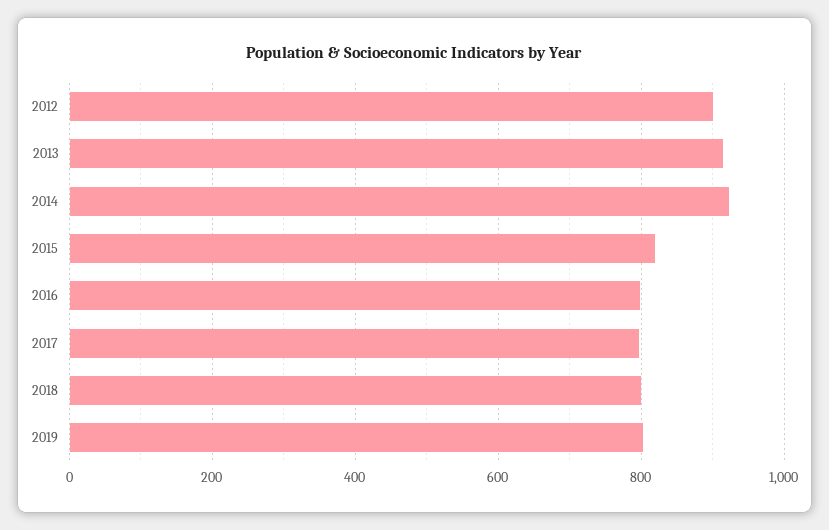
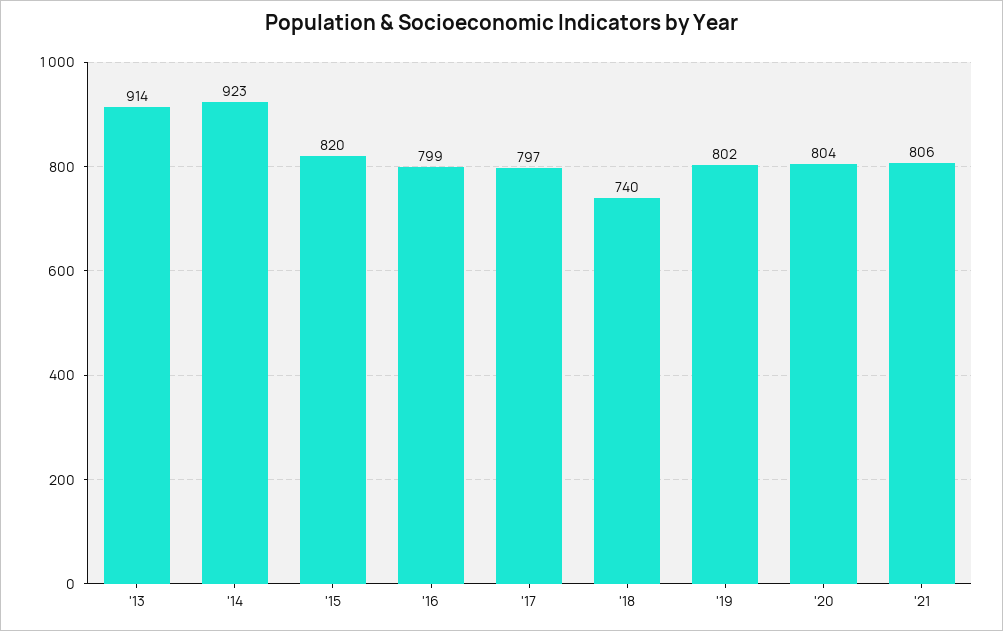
2012: 900 -> none
2018: 800 -> 740
'20: none -> 804
'21: none -> 806

